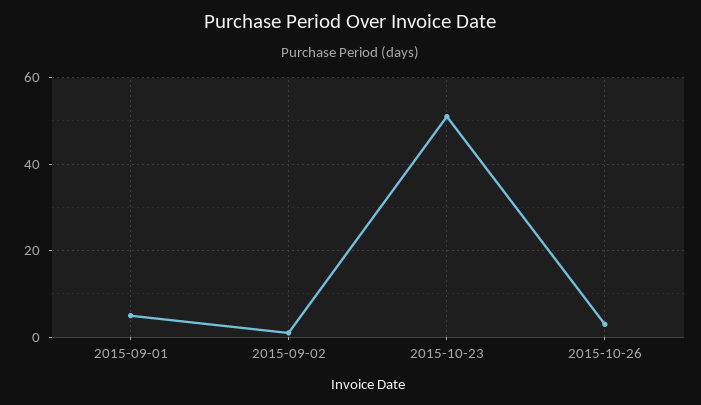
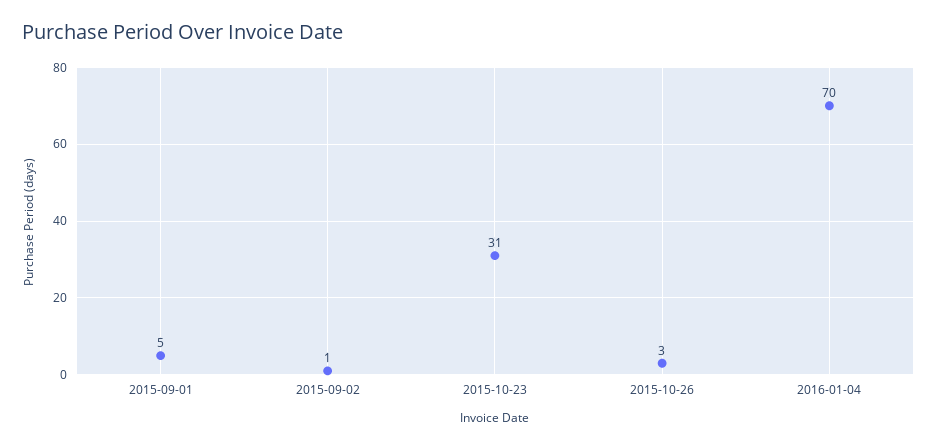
2015-10-23: 50 -> 31
2016-01-04: none -> 70

